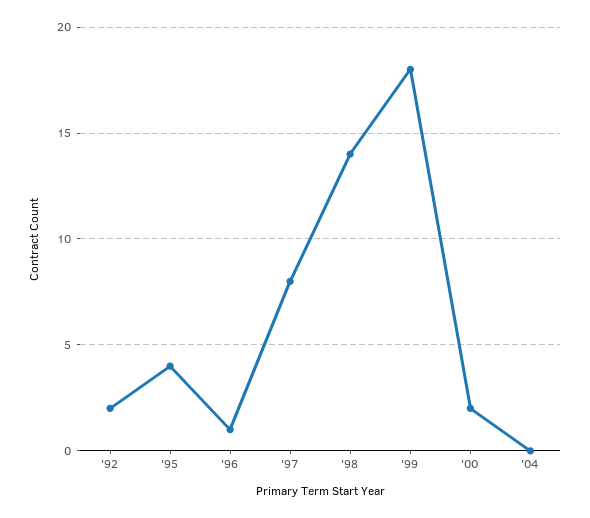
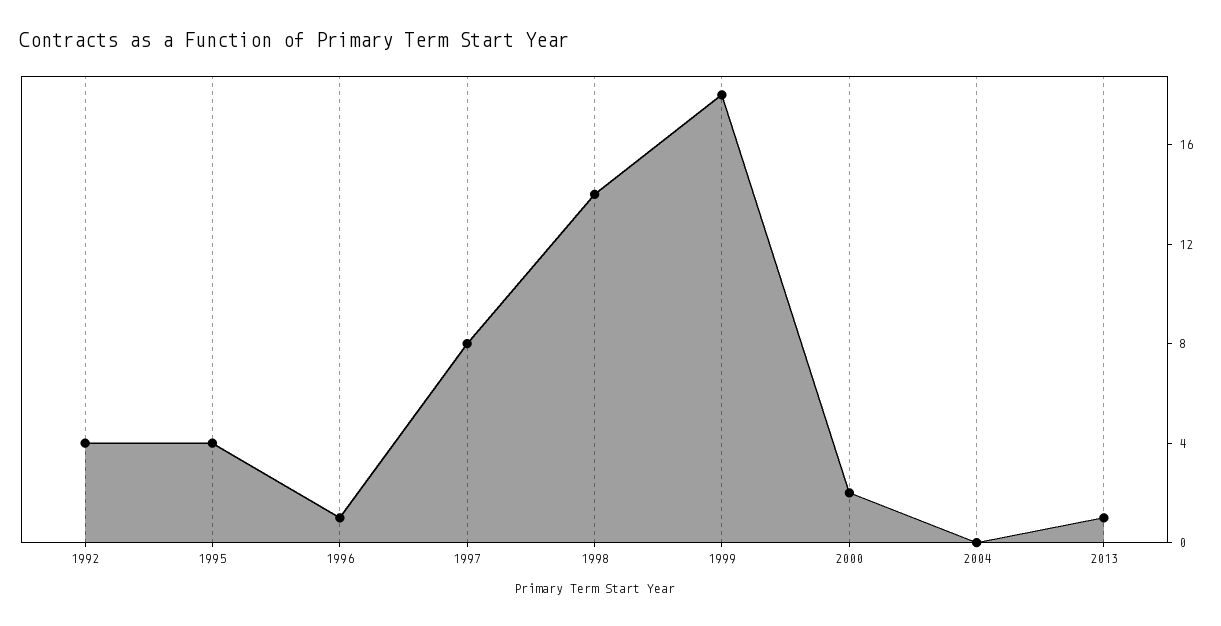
'92: 2 -> 4
2013: none -> 1

